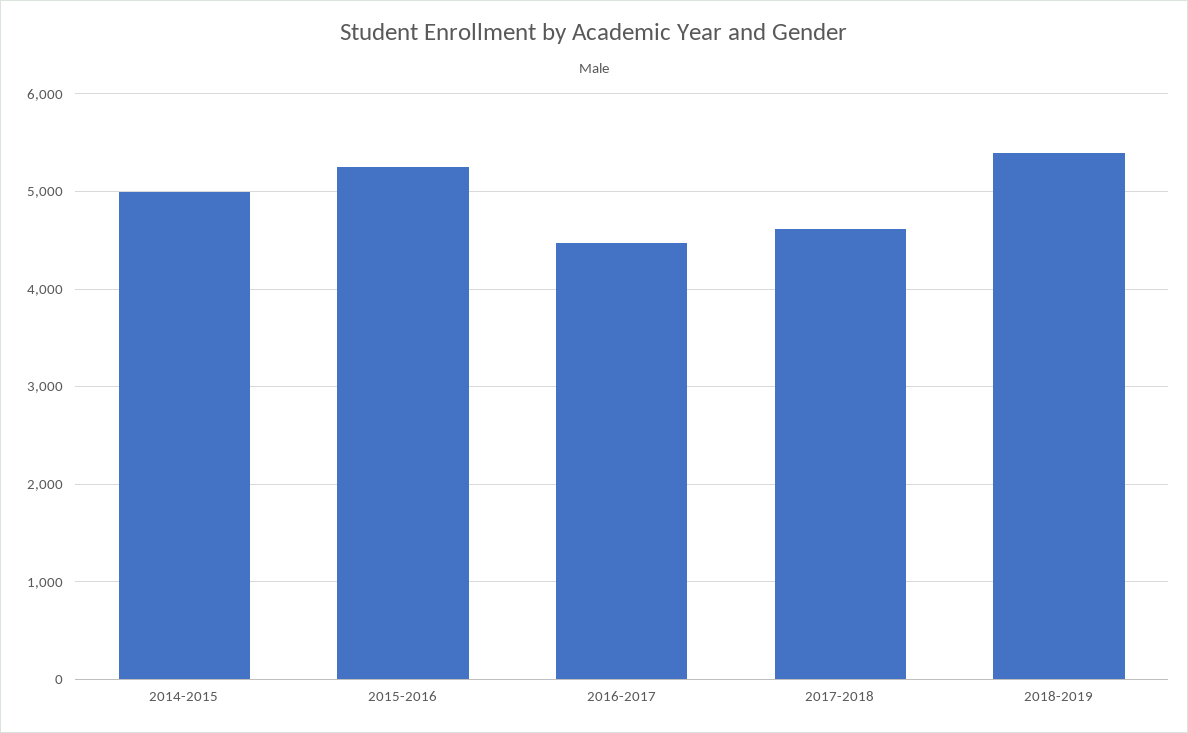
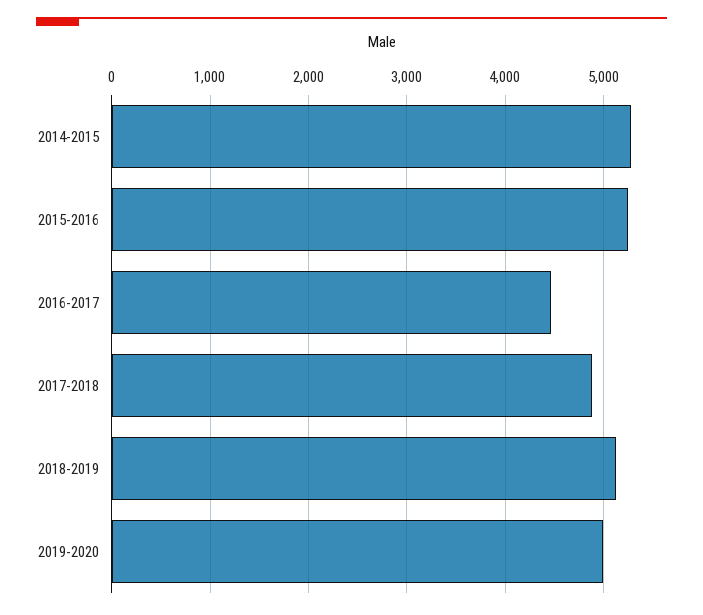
2014-2015: 5000 -> 5300
2017-2018: 4600 -> 4900
2018-2019: 5400 -> 5100
2019-2020: none -> 5000

